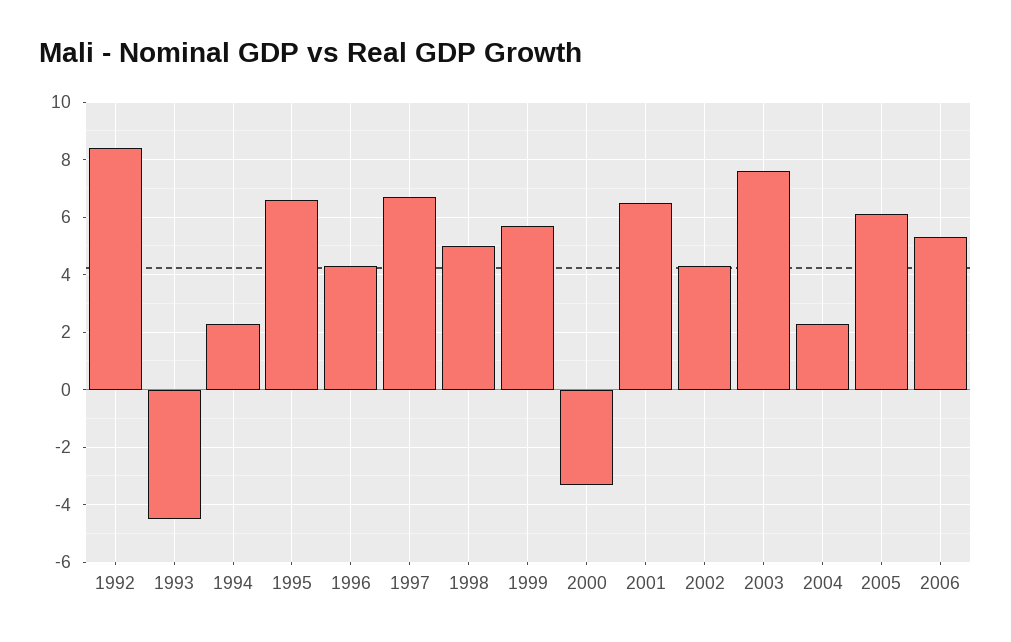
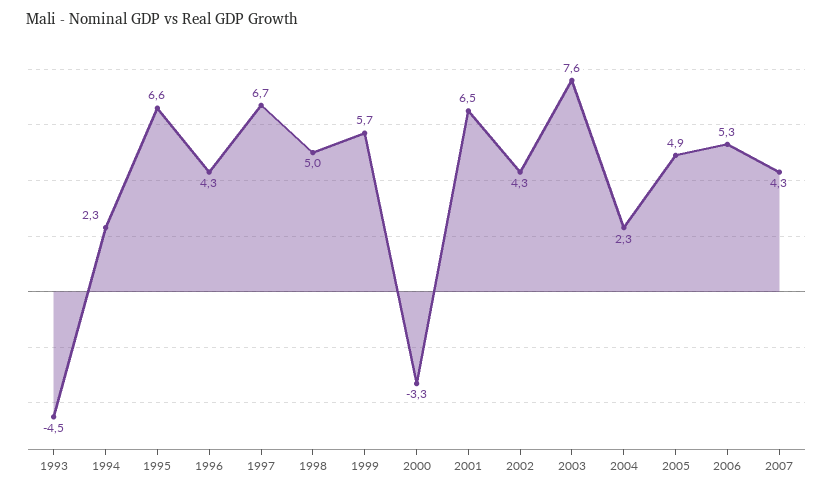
1992: 8.5 -> none
2005: 6 -> 4.9
2007: none -> 4.3

